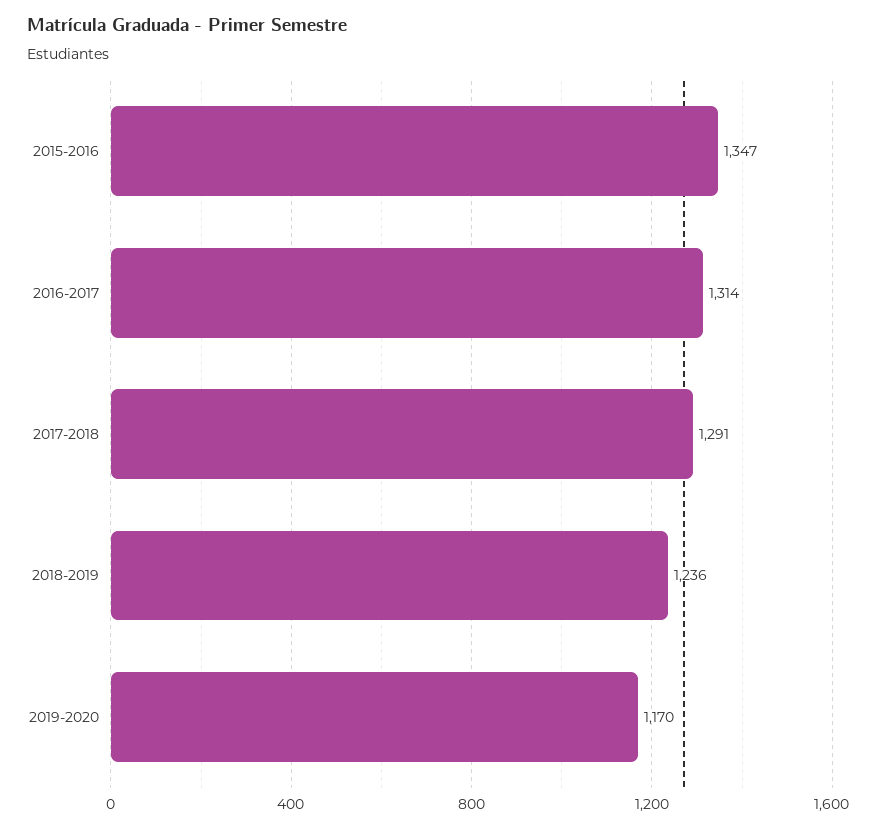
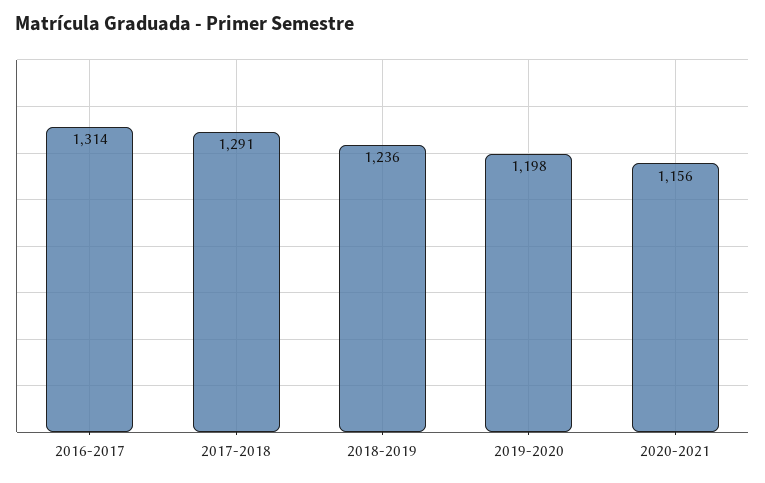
2015-2016: 1347 -> none
2019-2020: 1170 -> 1198
2020-2021: none -> 1156

